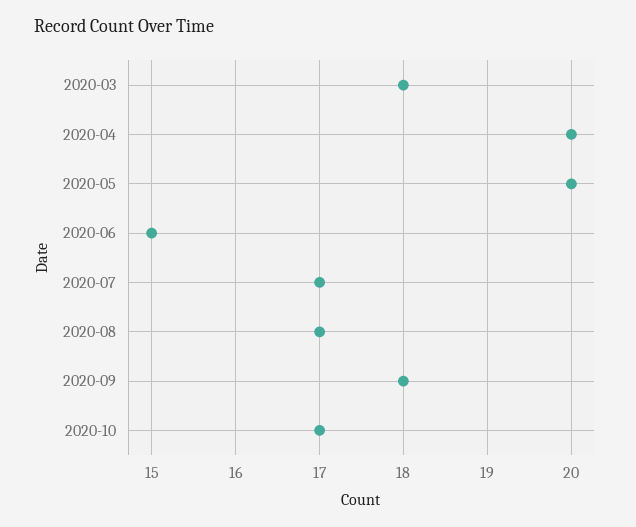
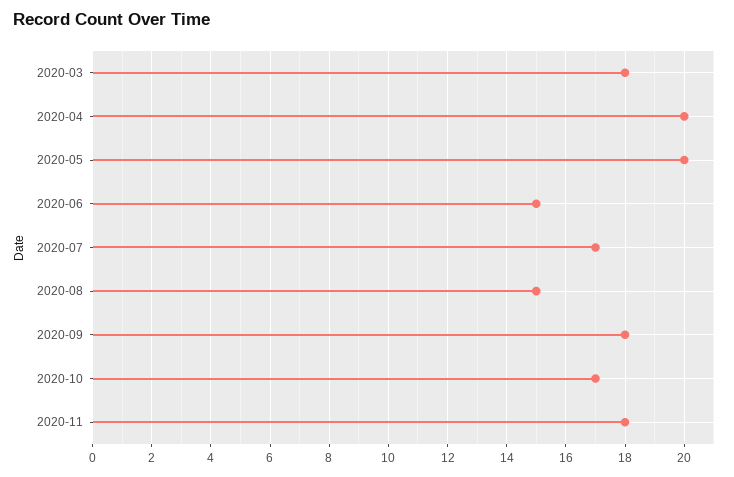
2020-08: 17 -> 15
2020-11: none -> 18

